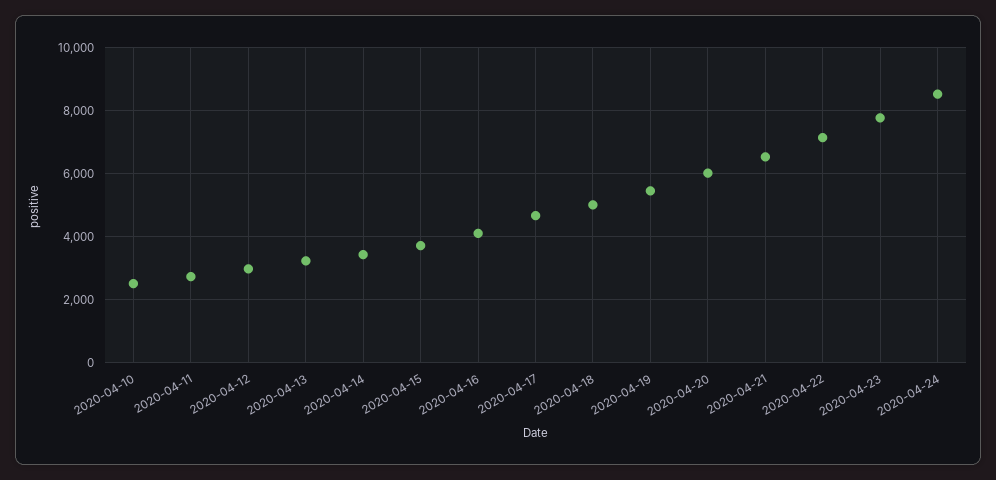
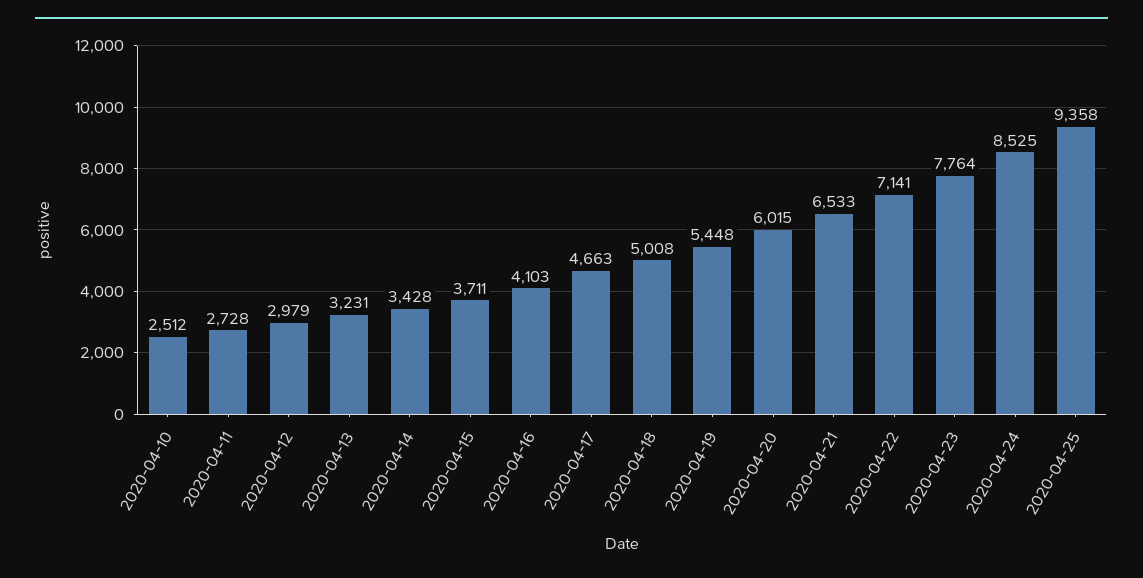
2020-04-25: none -> 9358

